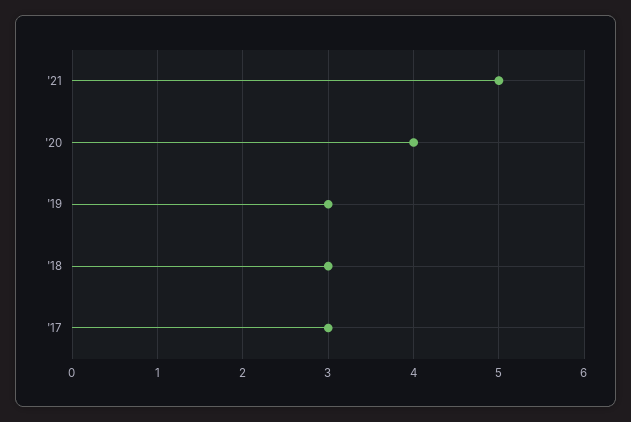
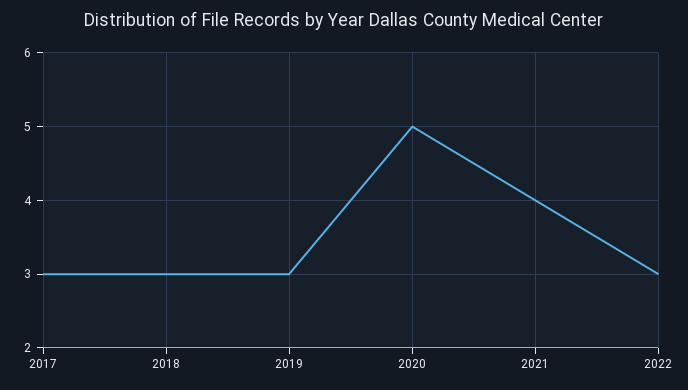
'21: 5 -> 4
'20: 4 -> 5
2022: none -> 3

